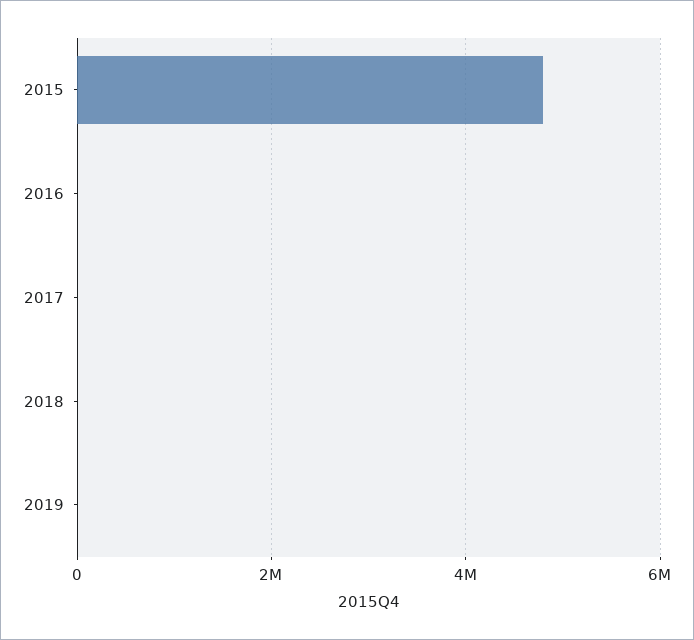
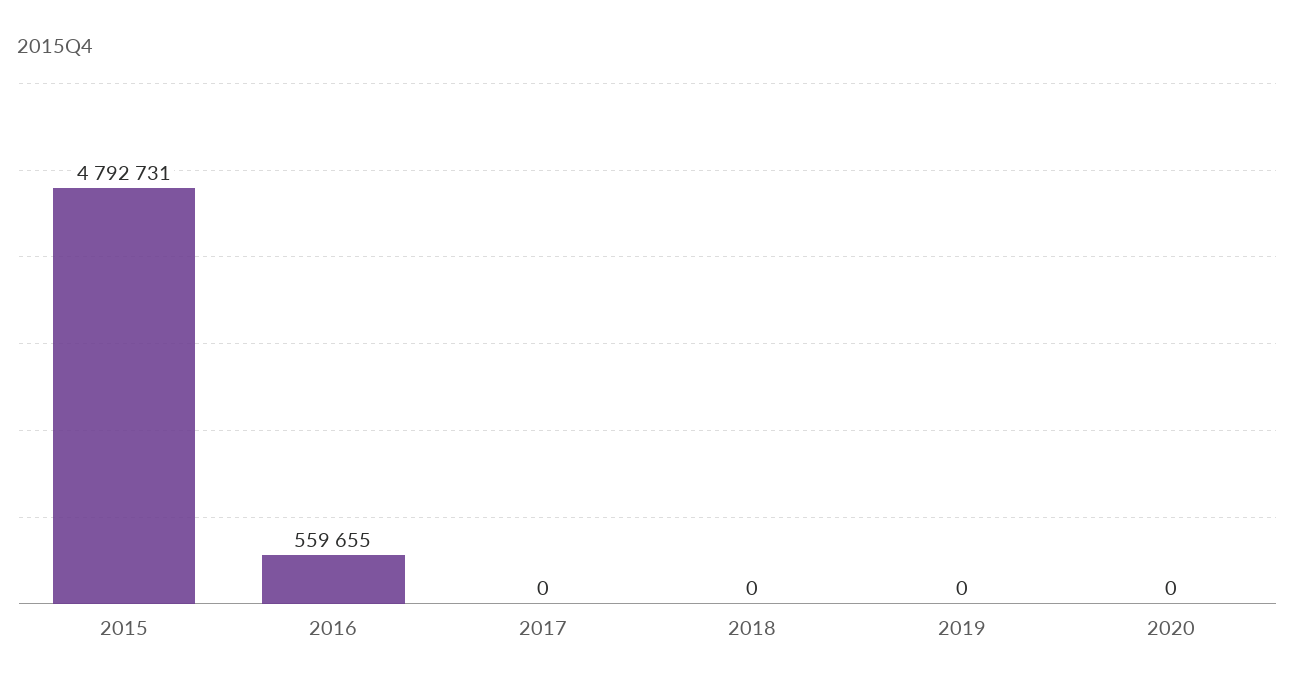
2016: 0 -> 559655
2020: none -> 0

